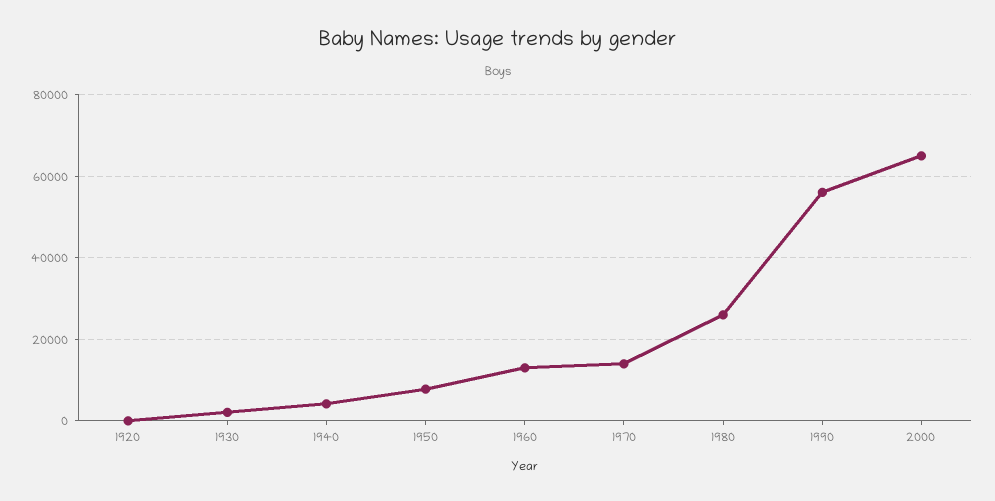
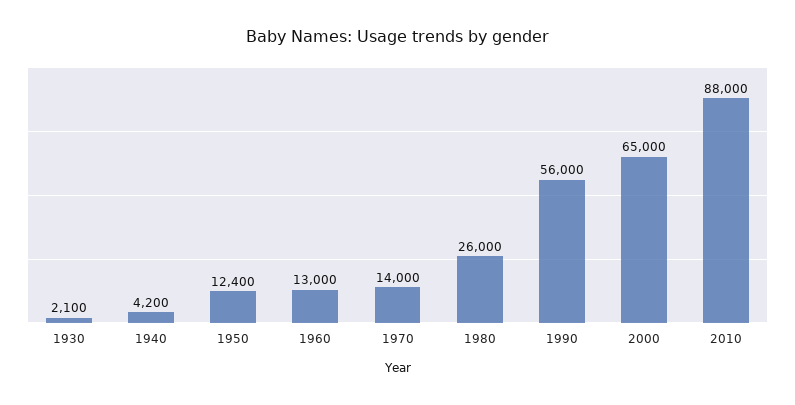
1920: 0 -> none
1950: 8000 -> 12400
2010: none -> 88000

